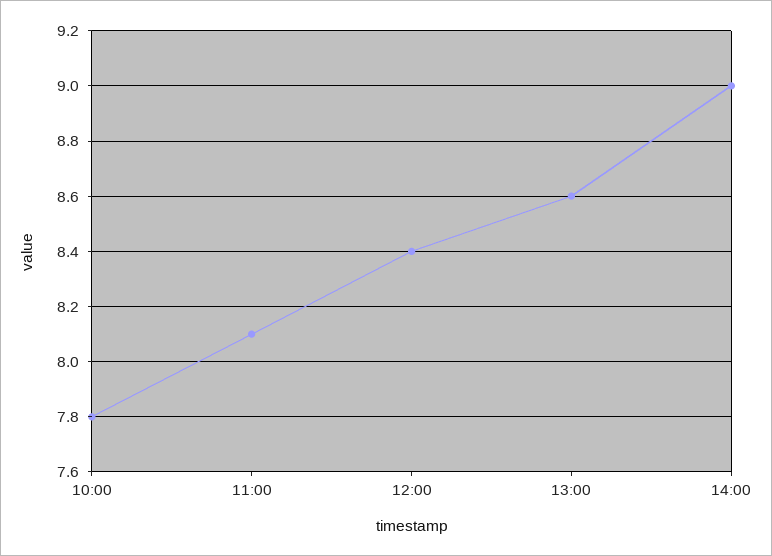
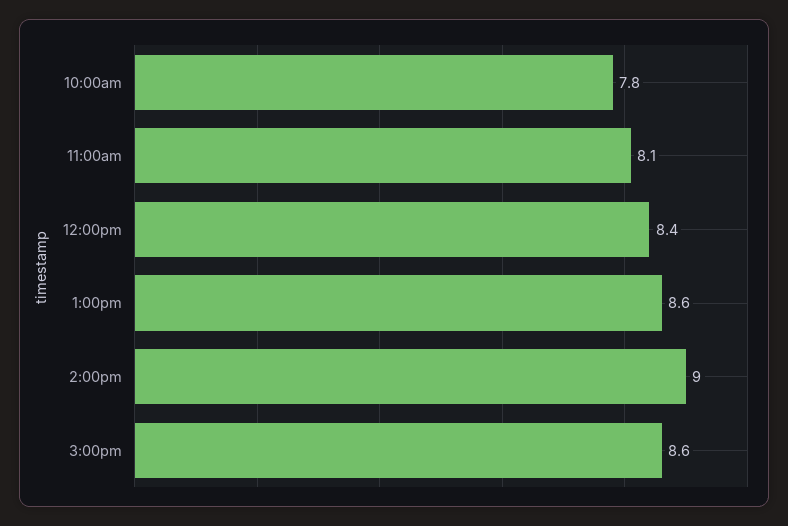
3:00pm: none -> 8.6

